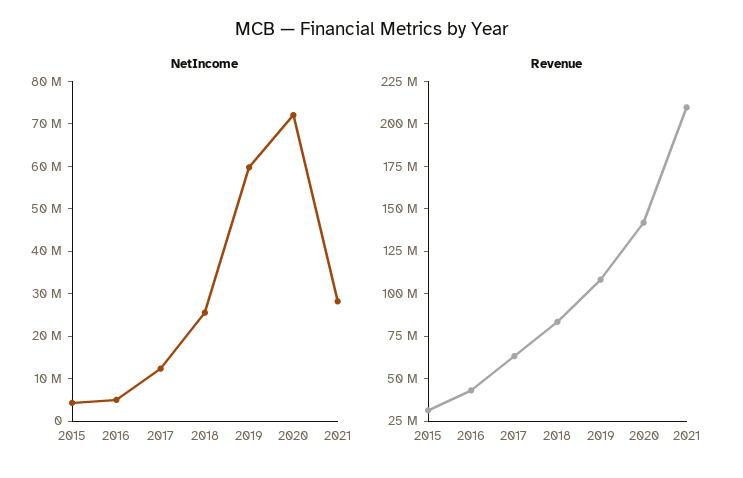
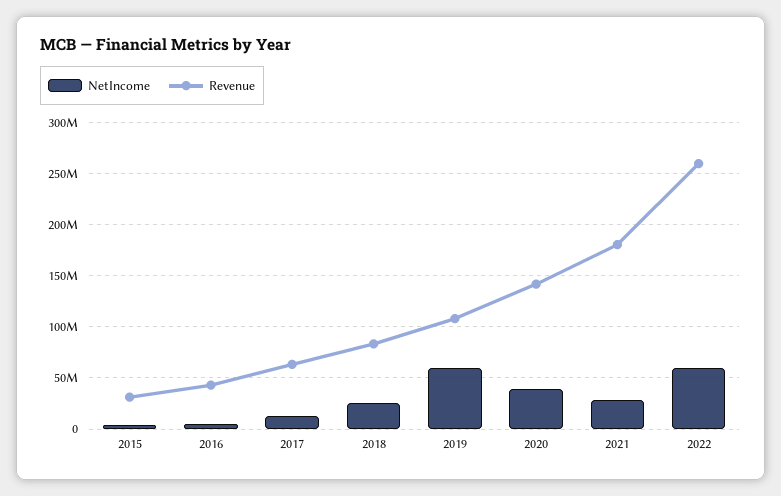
NetIncome, 2020: 72000000 -> 40000000
Revenue, 2021: 210000000 -> 180000000
NetIncome, 2022: none -> 60000000
Revenue, 2022: none -> 260000000

